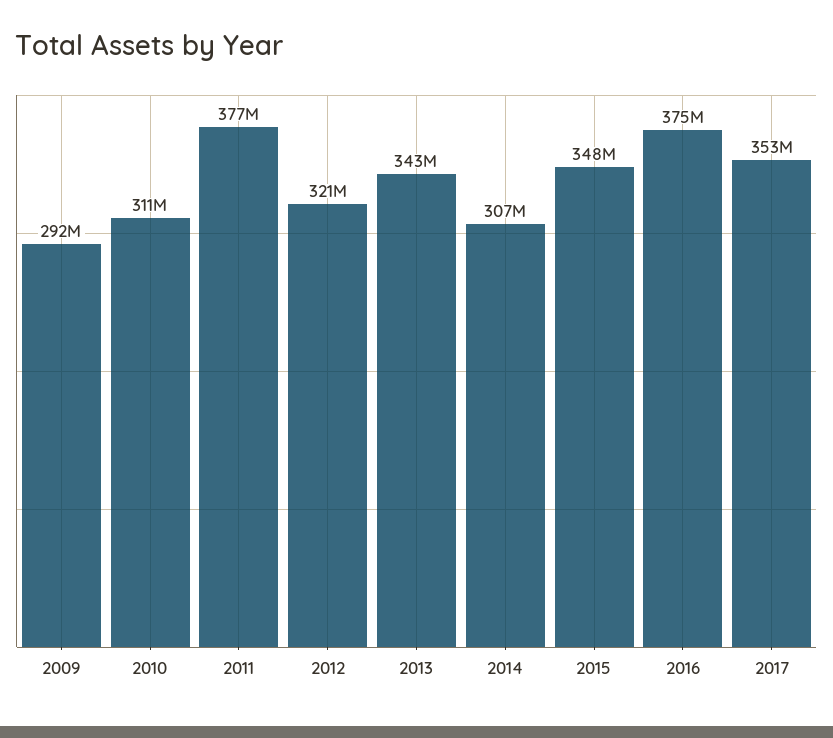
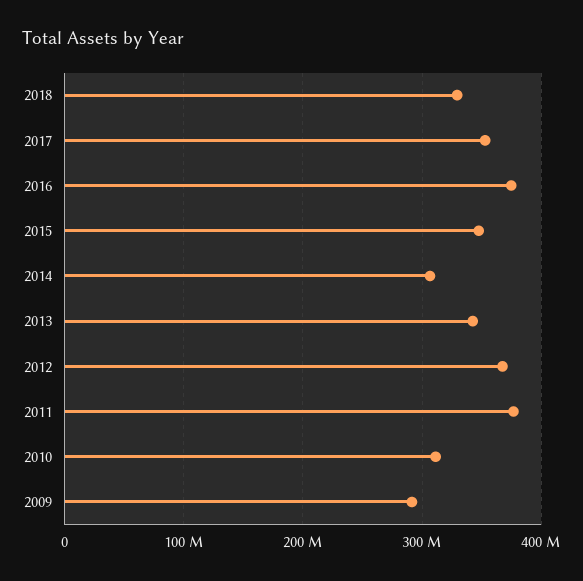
2012: 321000000 -> 370000000
2018: none -> 330000000

